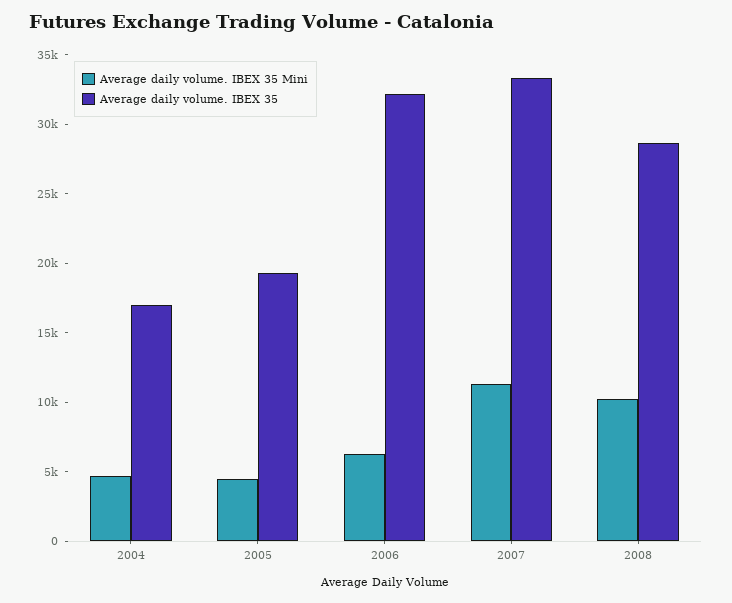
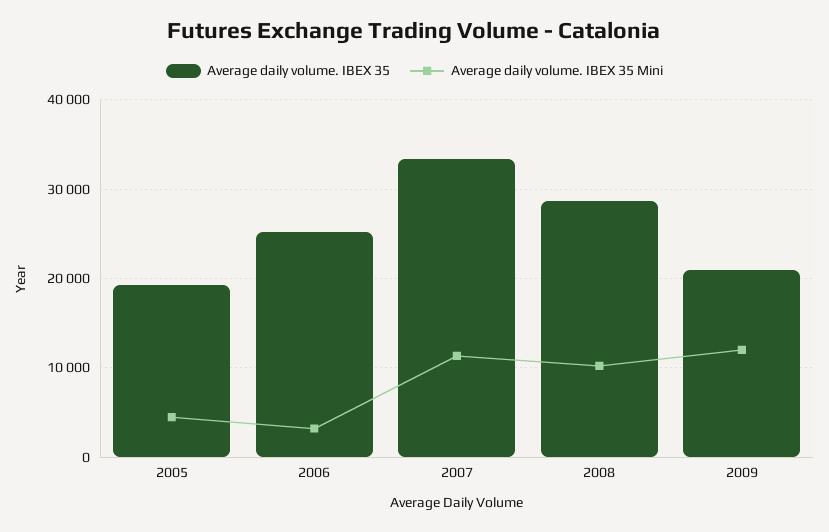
Average daily volume. IBEX 35 Mini, 2004: 5000 -> none
Average daily volume. IBEX 35, 2004: 17000 -> none
Average daily volume. IBEX 35 Mini, 2006: 6000 -> 3000
Average daily volume. IBEX 35, 2006: 32000 -> 25000
Average daily volume. IBEX 35, 2009: none -> 21000
Average daily volume. IBEX 35 Mini, 2009: none -> 12000

